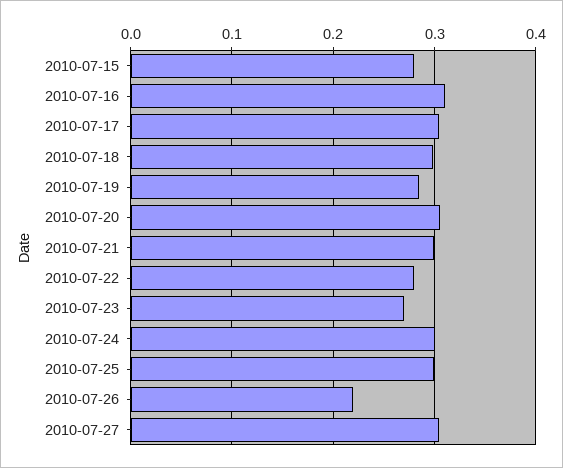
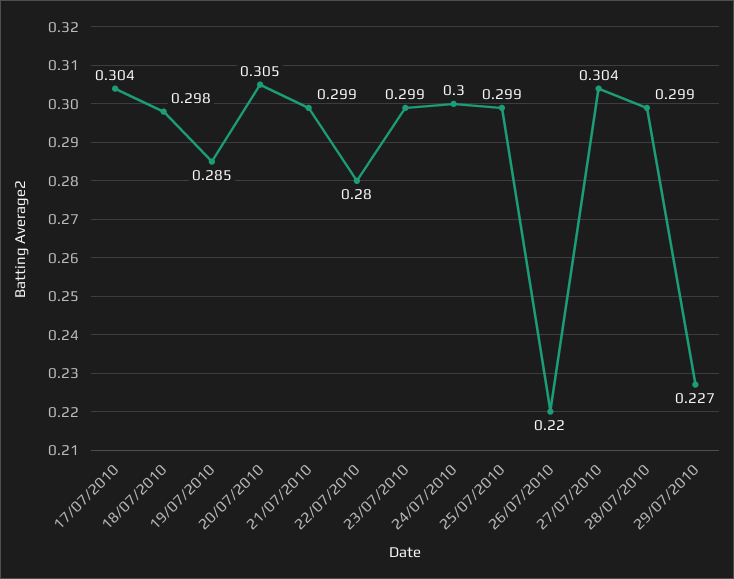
2010-07-15: 0.28 -> none
2010-07-16: 0.31 -> none
2010-07-23: 0.27 -> 0.299
28/07/2010: none -> 0.299
29/07/2010: none -> 0.227

